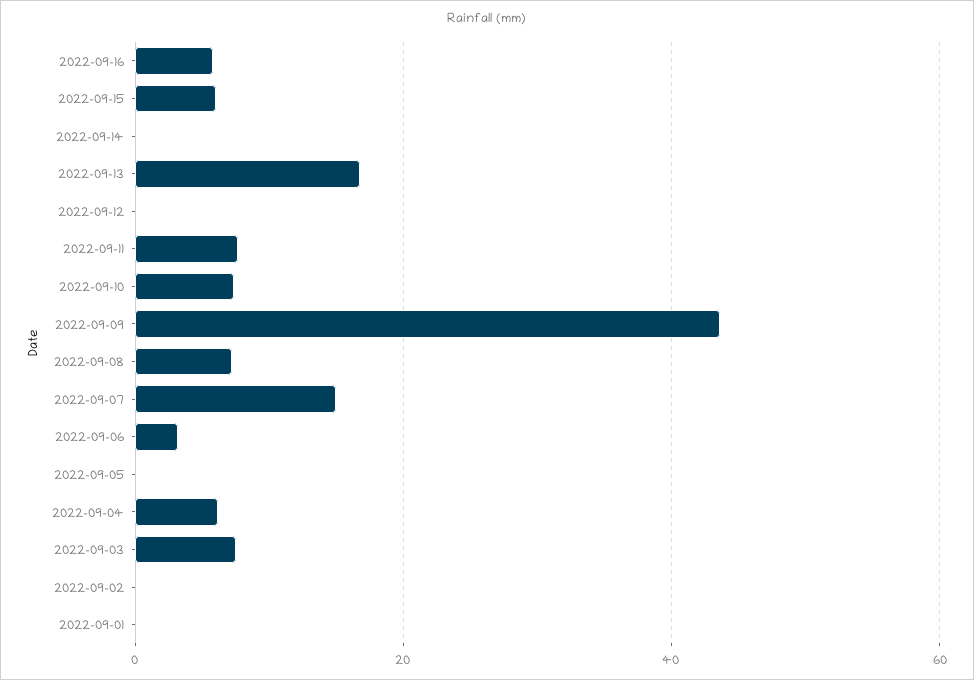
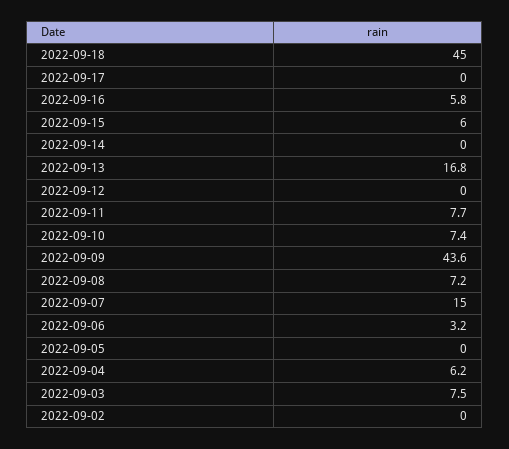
2022-09-01: 0 -> none
2022-09-18: none -> 45
2022-09-17: none -> 0

